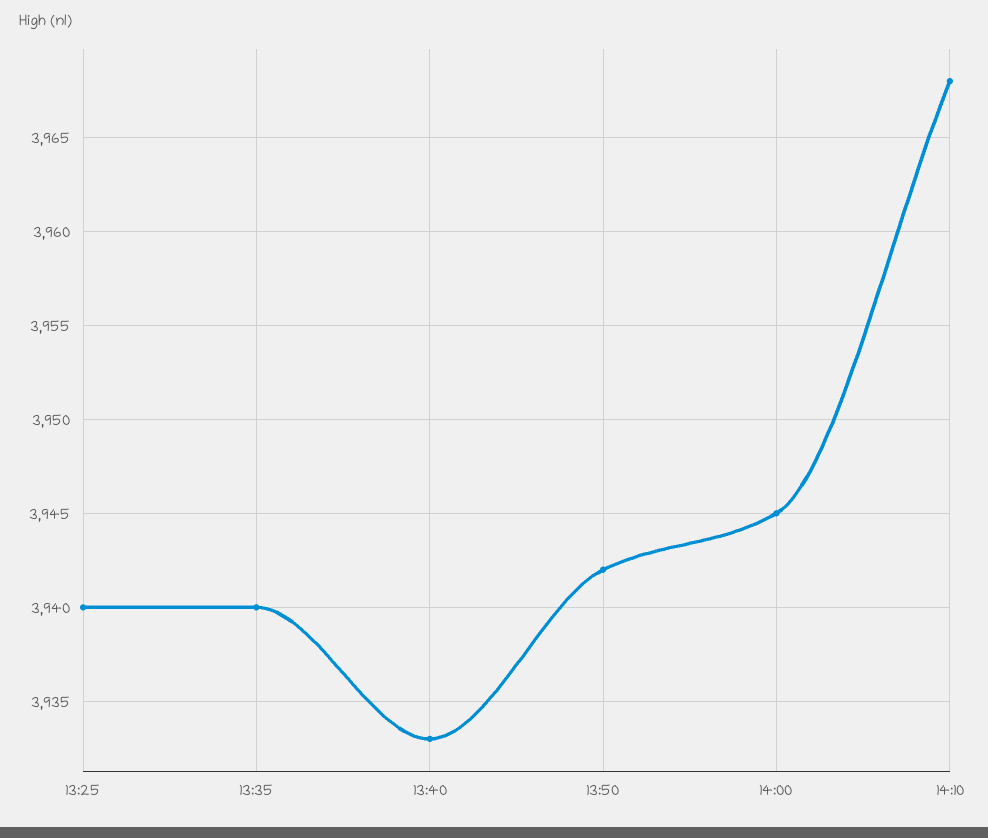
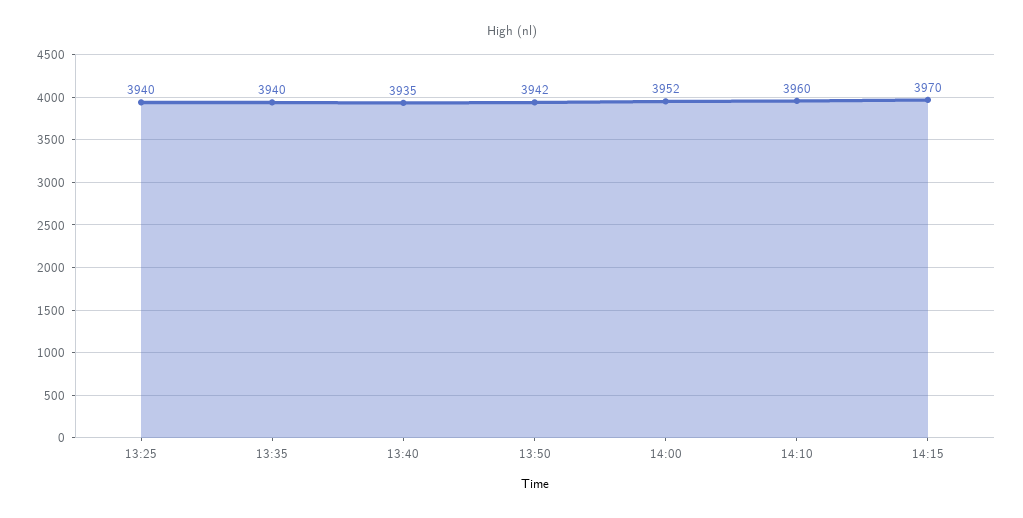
13:40: 3933 -> 3935
14:00: 3945 -> 3952
14:10: 3968 -> 3960
14:15: none -> 3970

